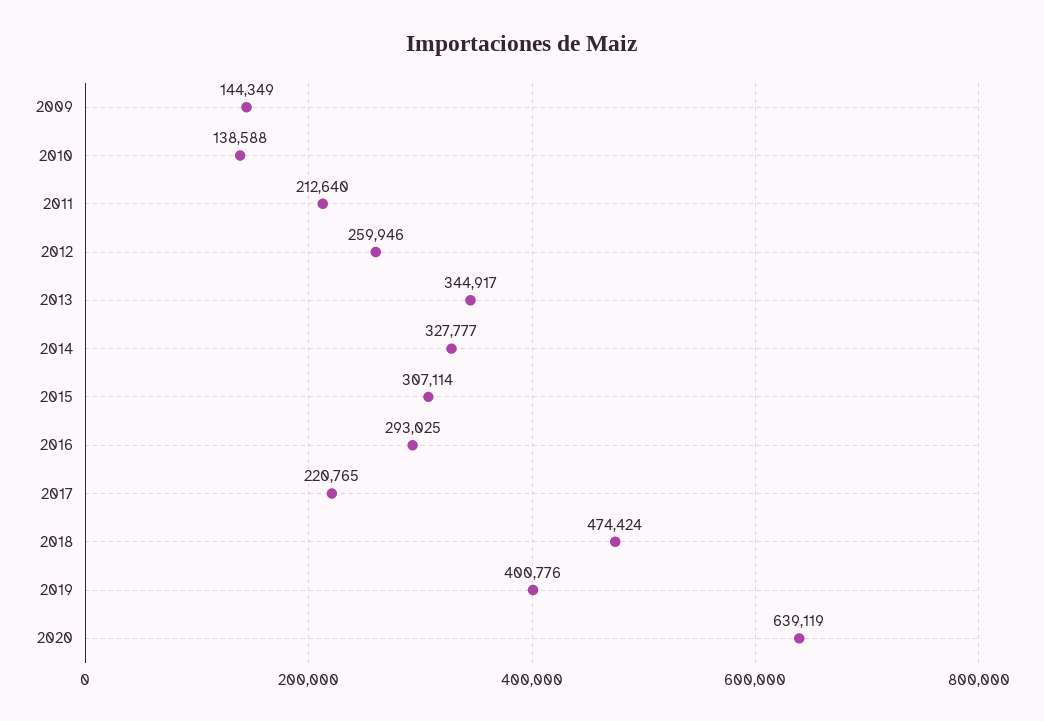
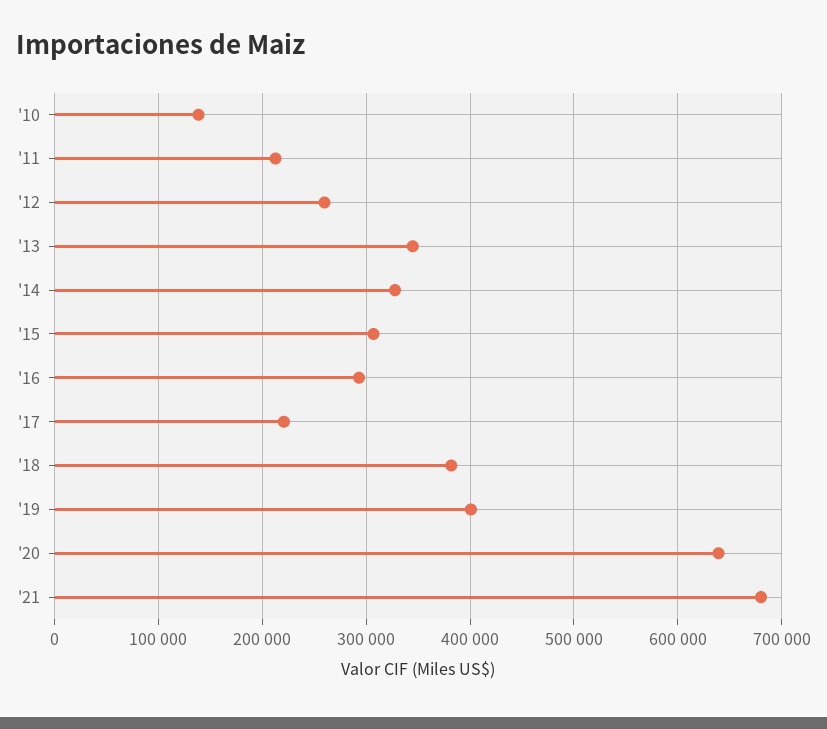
2009: 144349 -> none
2018: 474424 -> 380000
'21: none -> 680000

